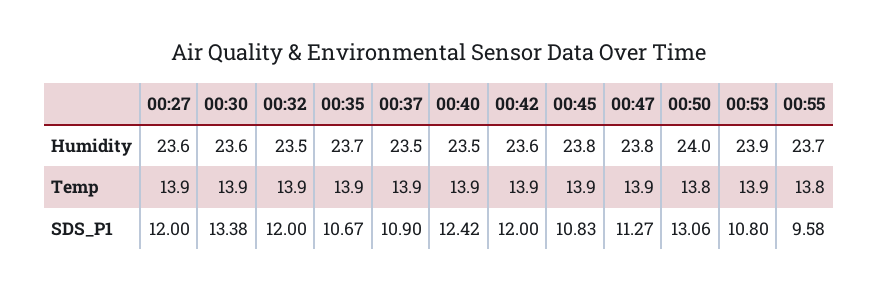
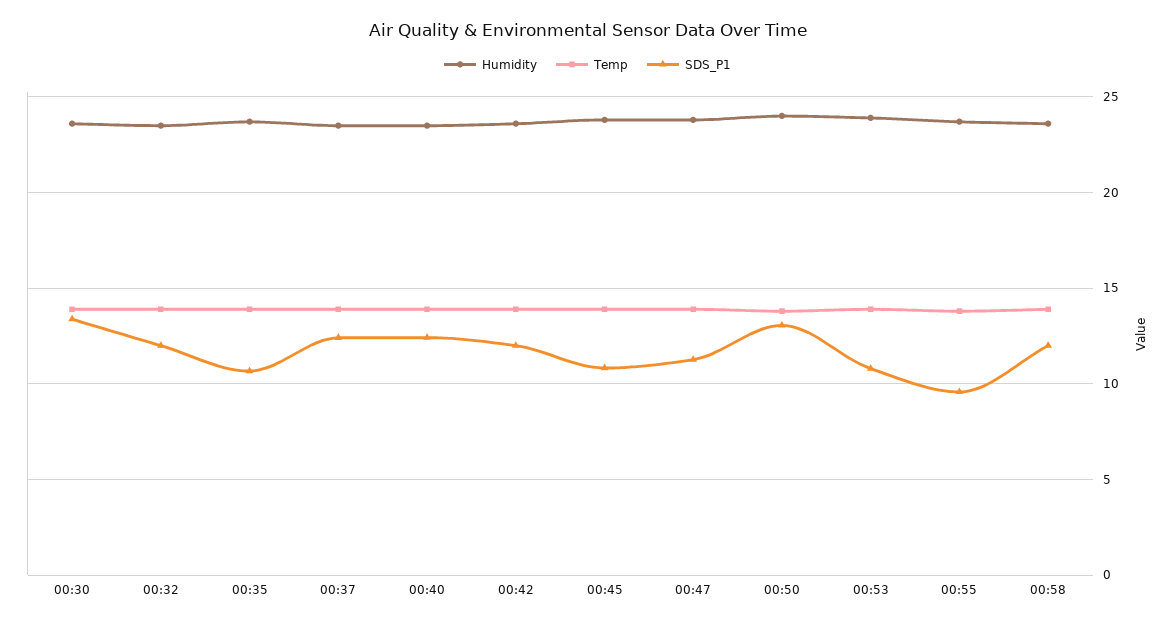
Humidity, 00:27: 23.6 -> none
Temp, 00:27: 13.9 -> none
SDS_P1, 00:27: 12 -> none
SDS_P1, 00:37: 10.9 -> 12.5
Humidity, 00:58: none -> 23.5
Temp, 00:58: none -> 14
SDS_P1, 00:58: none -> 12

